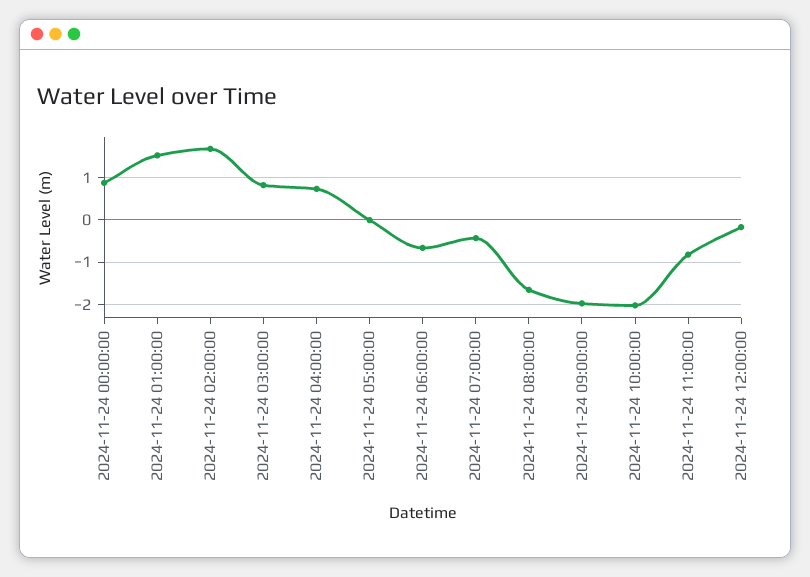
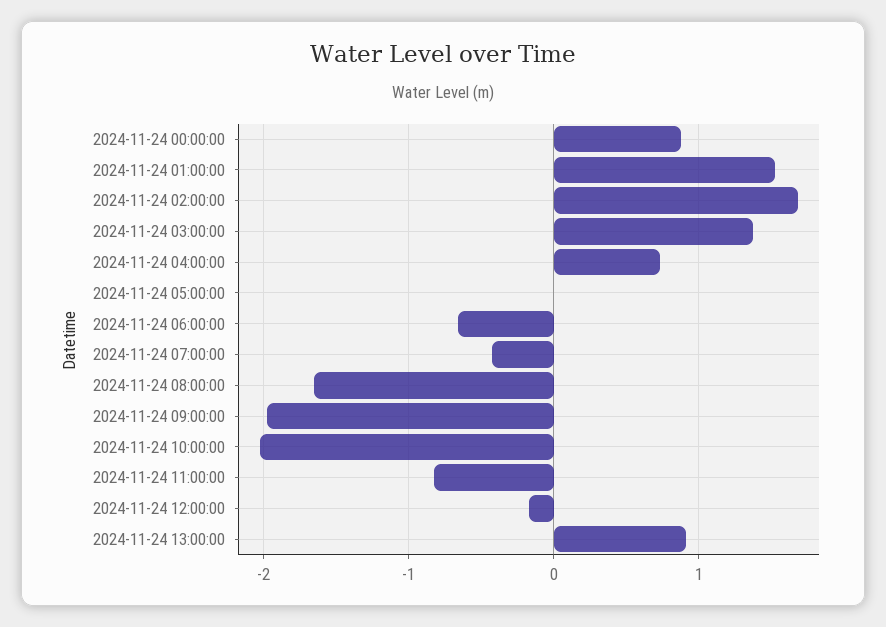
2024-11-24 03:00:00: 0.8 -> 1.4
2024-11-24 13:00:00: none -> 0.9

